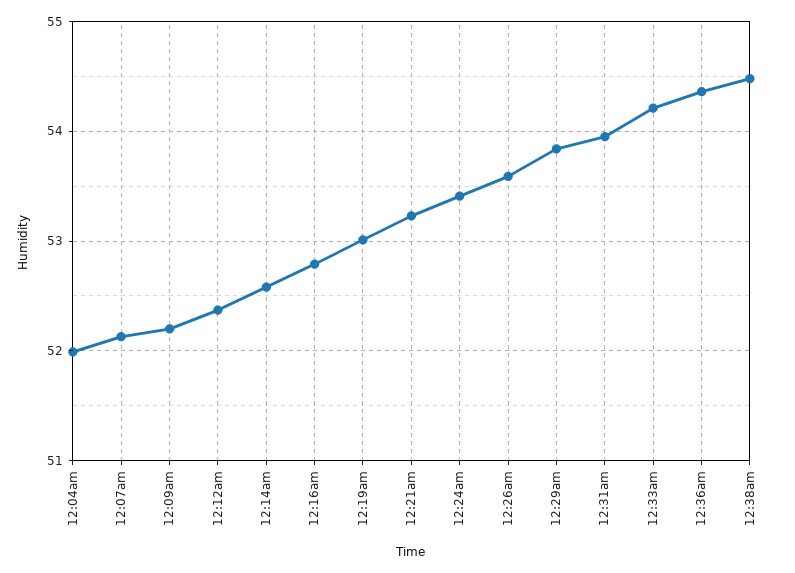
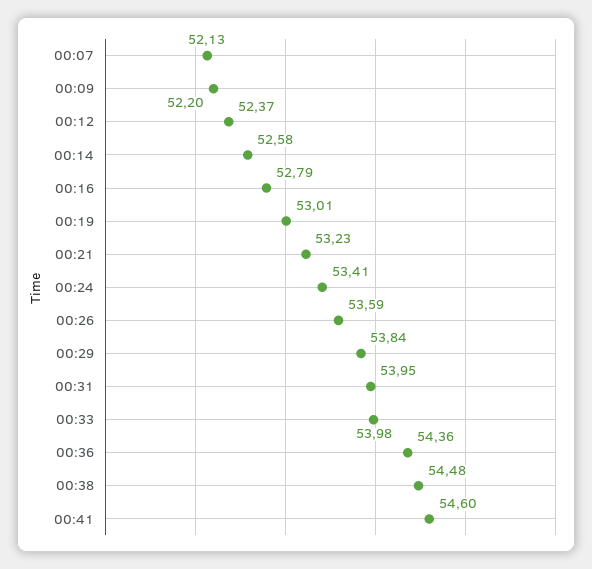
12:04am: 52 -> none
12:33am: 54.2 -> 53.98
00:41: none -> 54.6

